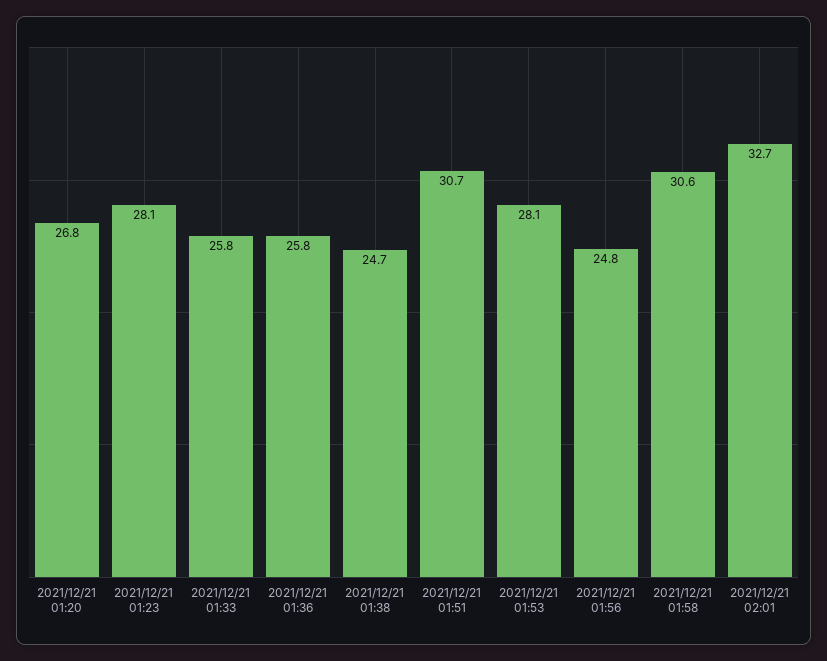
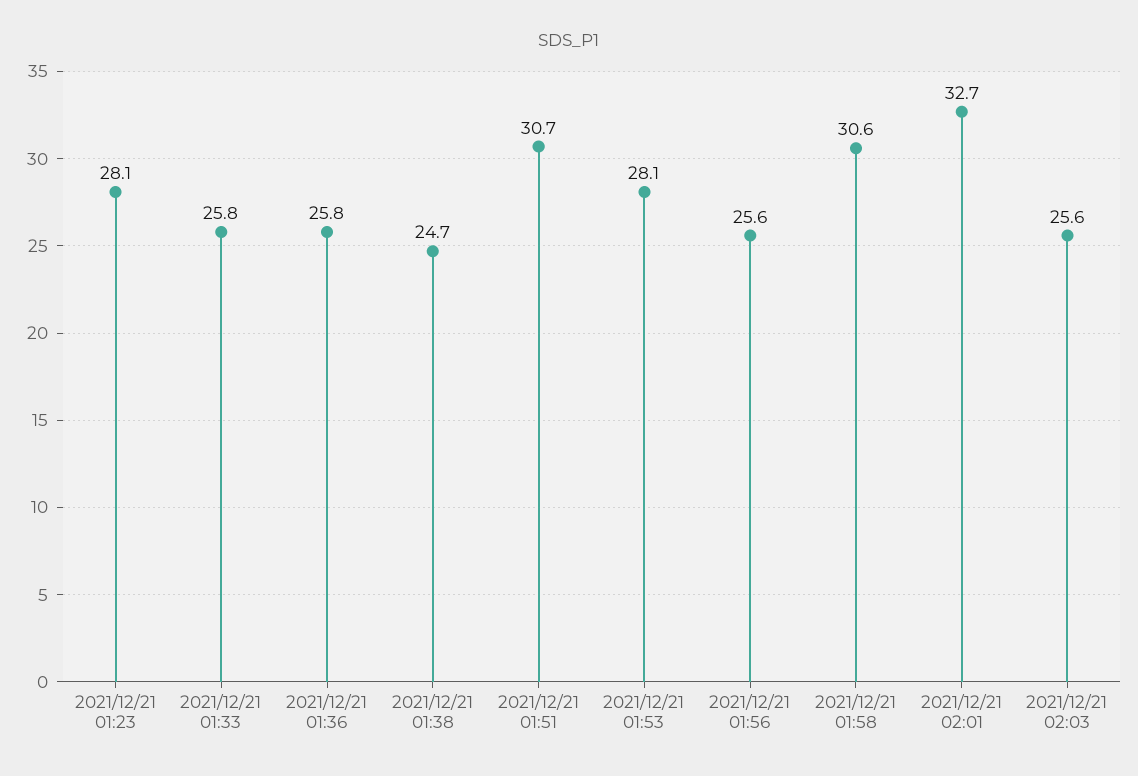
2021/12/21 01:20: 26.8 -> none
2021/12/21 01:56: 24.8 -> 25.6
2021/12/21 02:03: none -> 25.6

